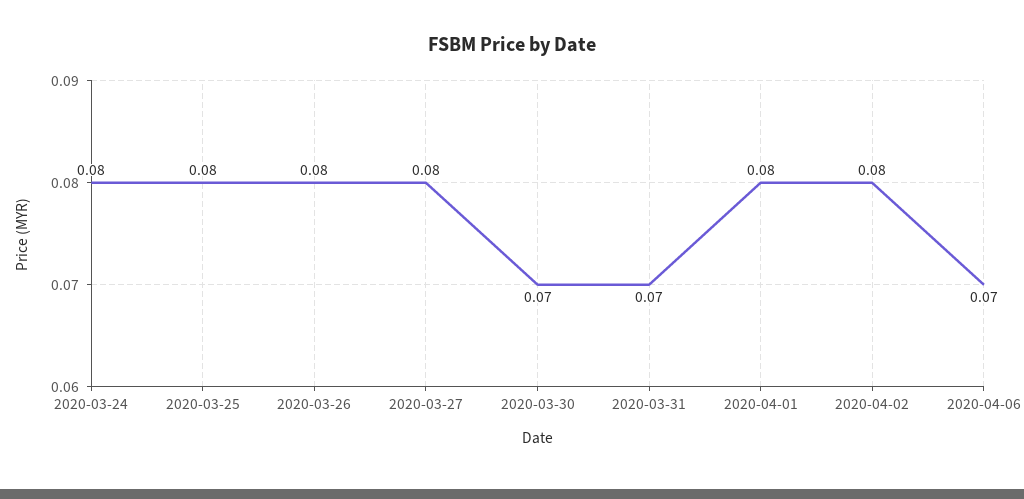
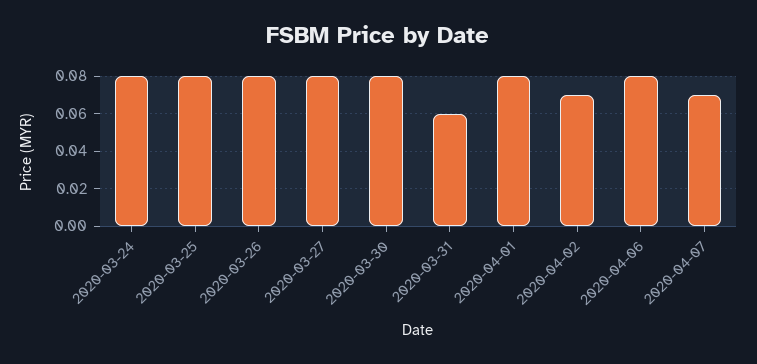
2020-03-30: 0.07 -> 0.08
2020-03-31: 0.07 -> 0.06
2020-04-02: 0.08 -> 0.07
2020-04-06: 0.07 -> 0.08
2020-04-07: none -> 0.07

